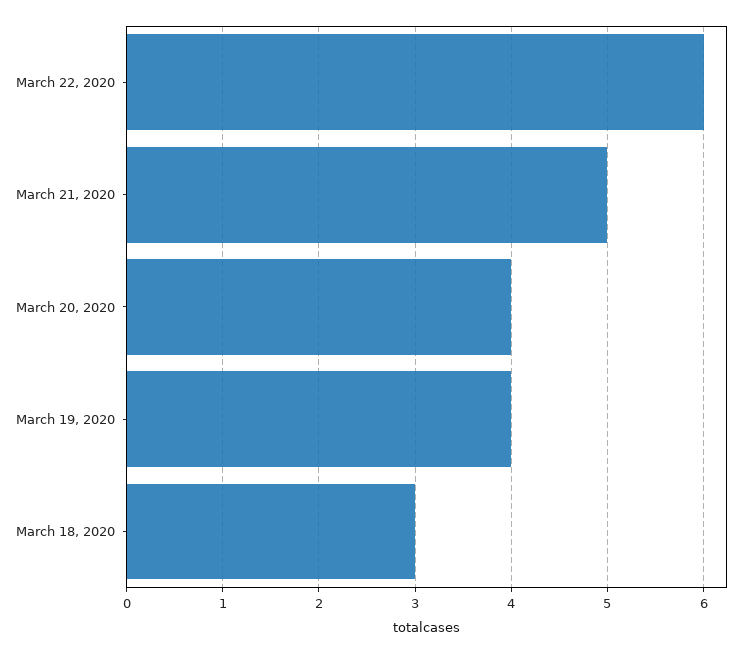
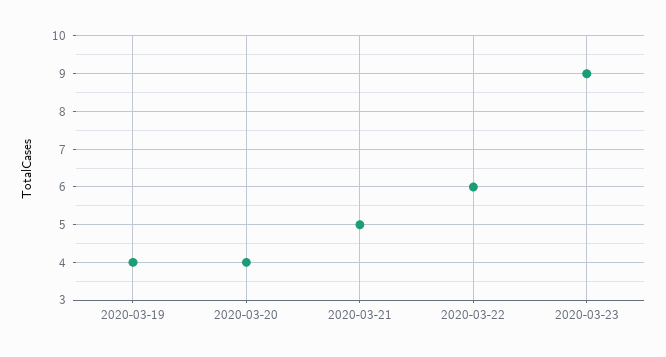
March 18, 2020: 3 -> none
2020-03-23: none -> 9

